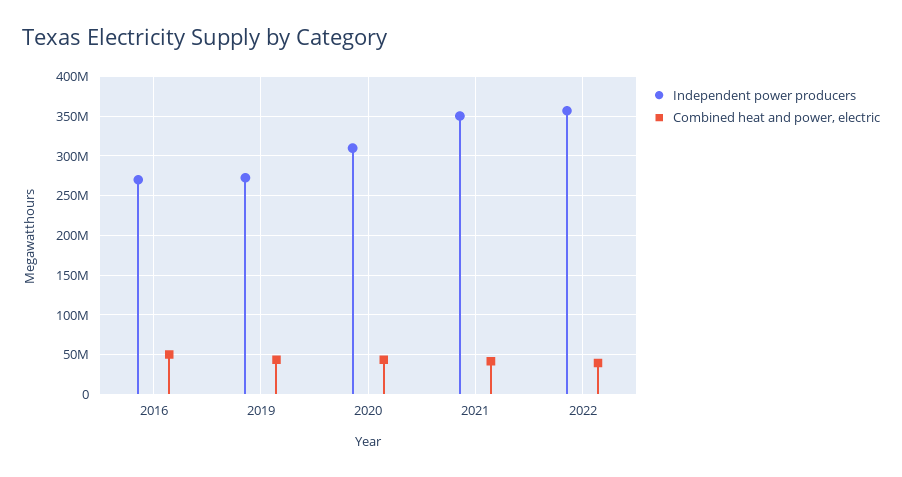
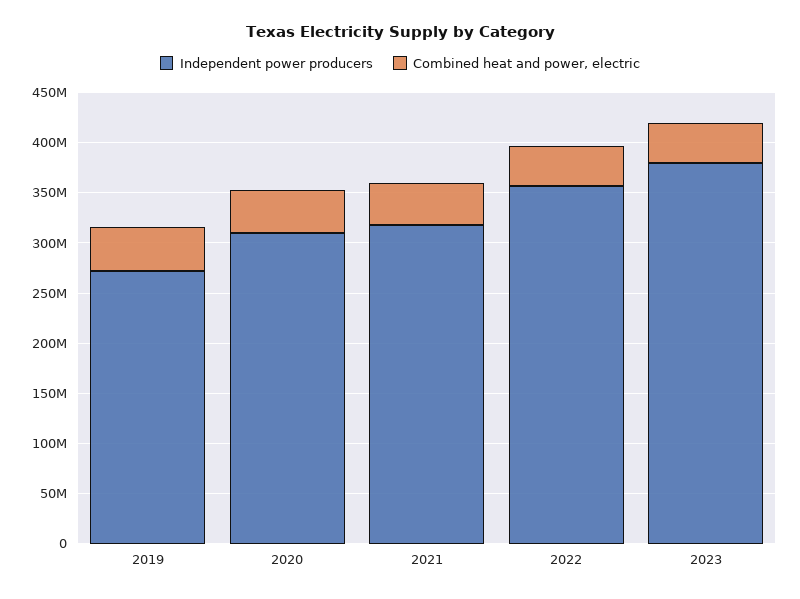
Independent power producers, 2016: 270000000 -> none
Combined heat and power, electric, 2016: 50000000 -> none
Independent power producers, 2021: 350000000 -> 320000000
Independent power producers, 2023: none -> 380000000
Combined heat and power, electric, 2023: none -> 40000000

